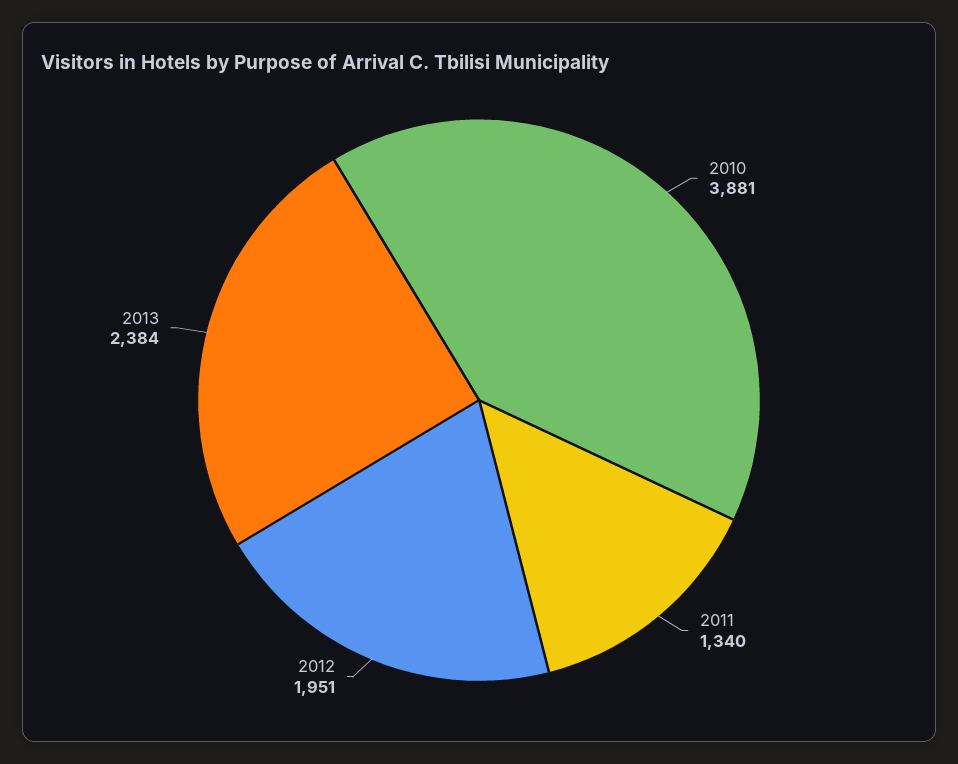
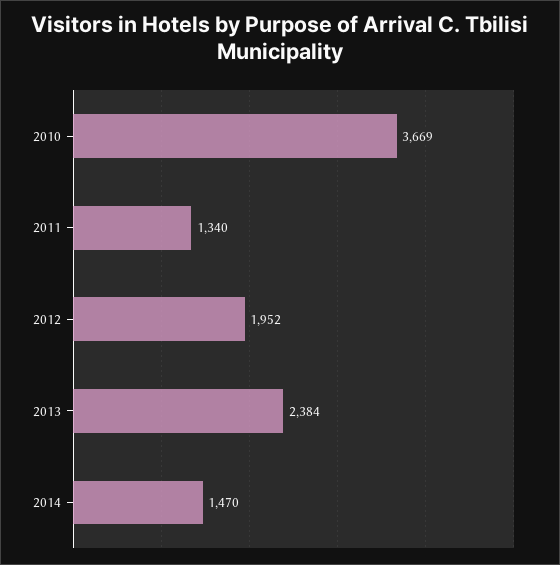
2010: 3881 -> 3669
2012: 1951 -> 1952
2014: none -> 1470

